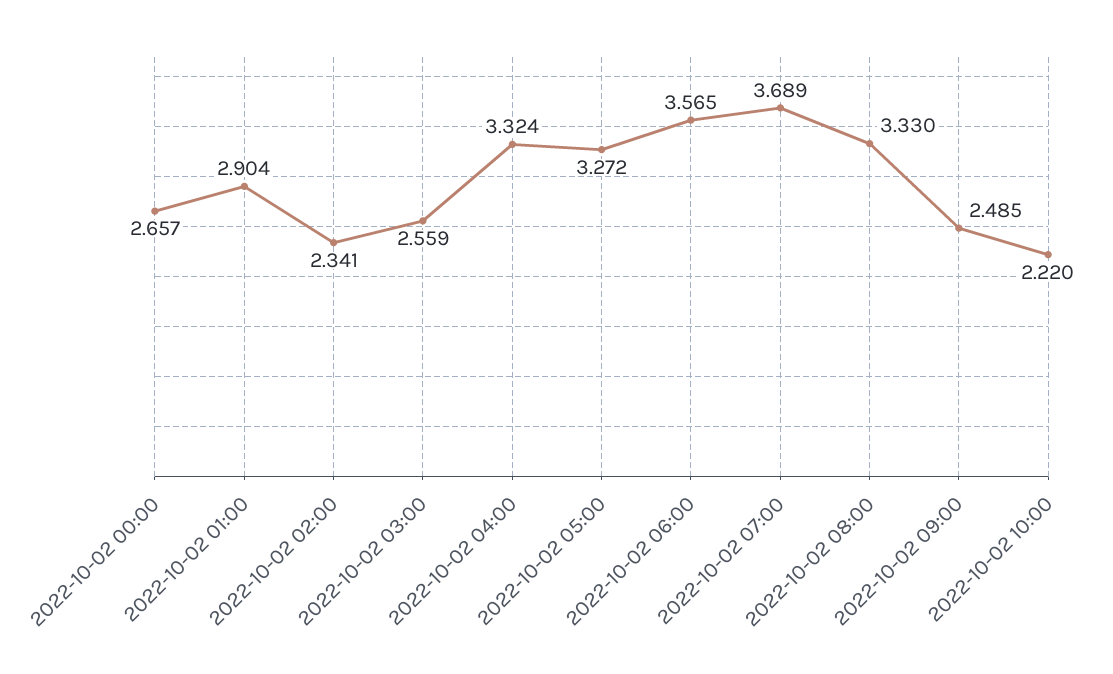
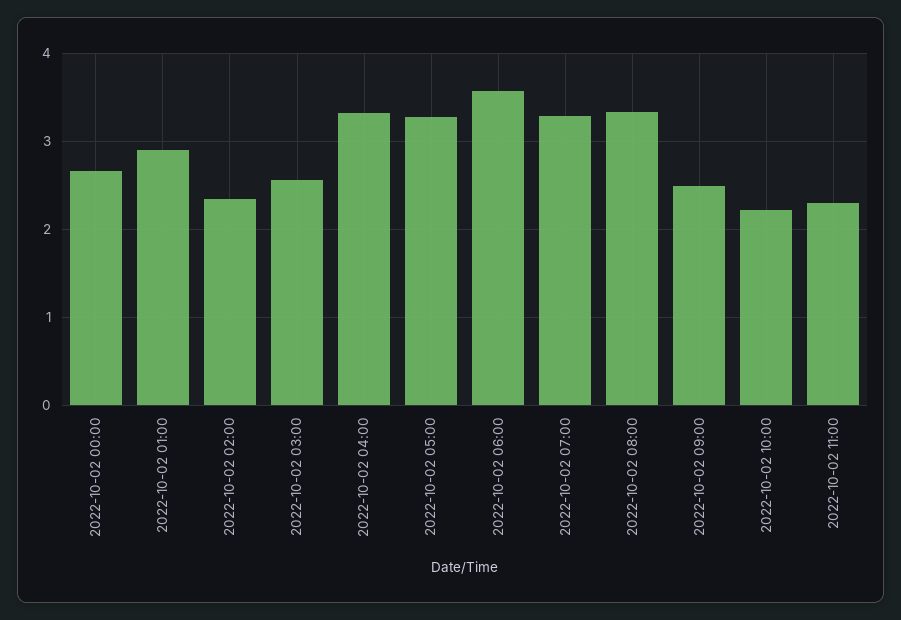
2022-10-02 07:00: 3.689 -> 3.3
2022-10-02 11:00: none -> 2.3

